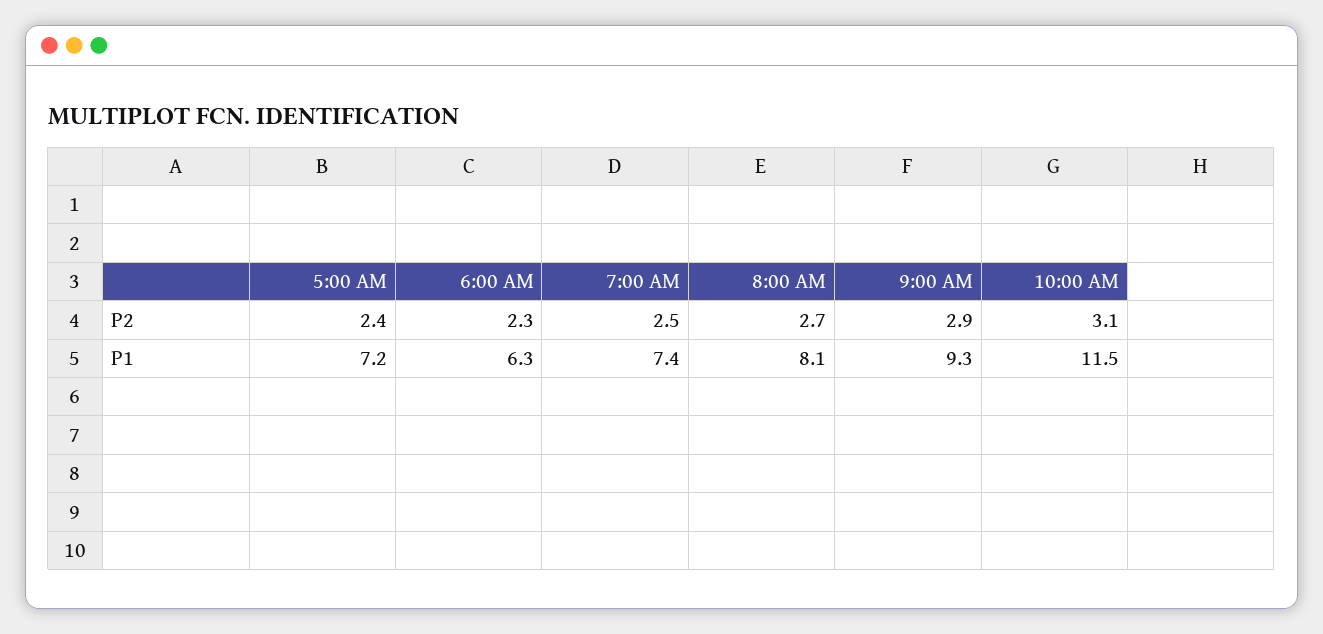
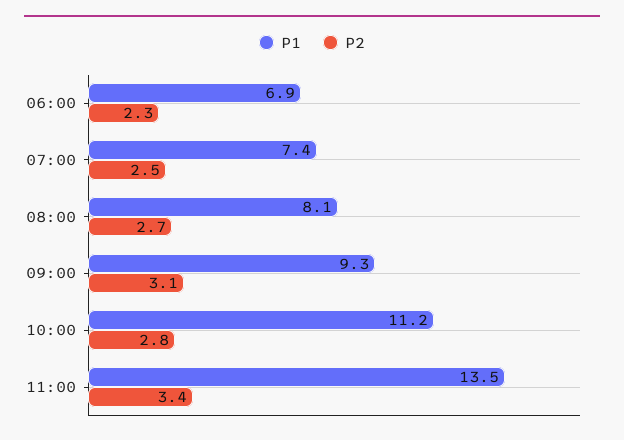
P2, 5:00 AM: 2.4 -> none
P2, 9:00 AM: 2.9 -> 3.1
P2, 10:00 AM: 3.1 -> 2.8
P1, 5:00 AM: 7.2 -> none
P1, 6:00 AM: 6.3 -> 6.9
P1, 10:00 AM: 11.5 -> 11.2
P1, 11:00: none -> 13.5
P2, 11:00: none -> 3.4

